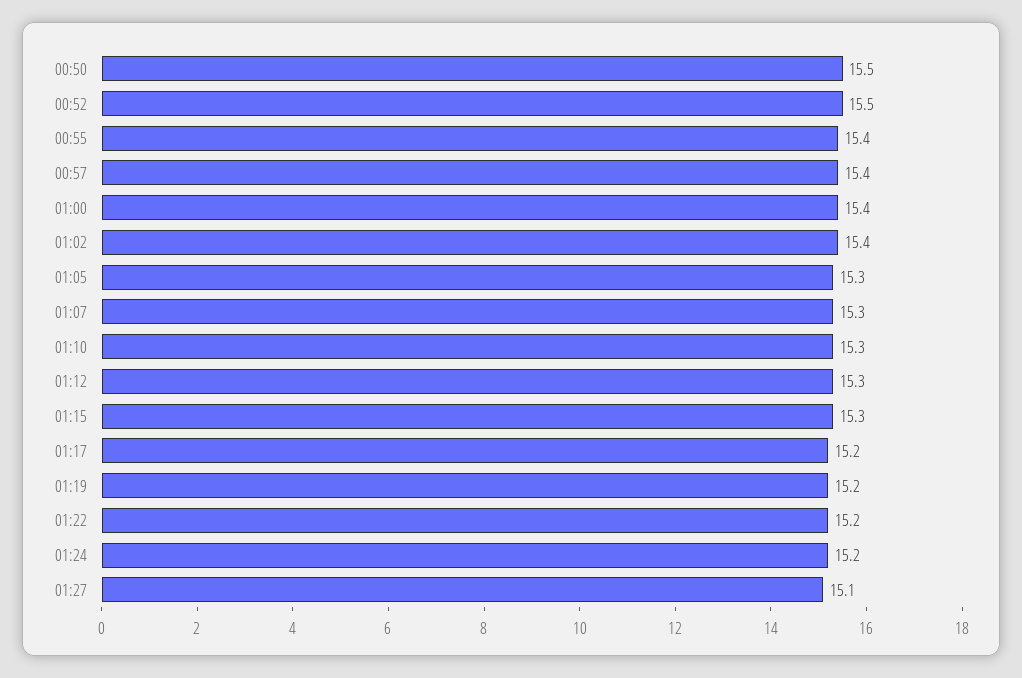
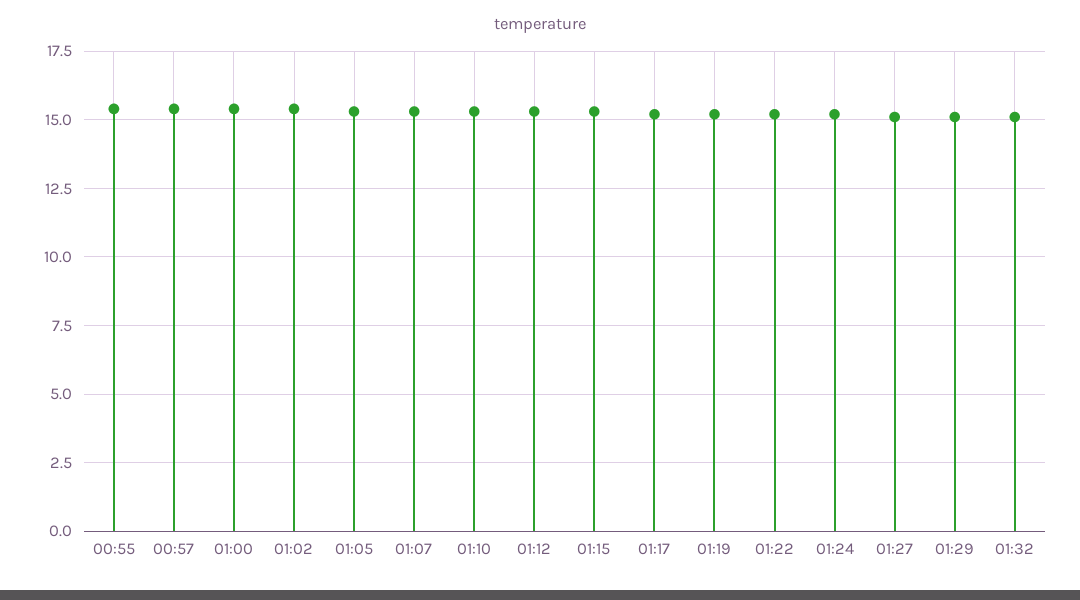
00:50: 15.5 -> none
00:52: 15.5 -> none
01:29: none -> 15
01:32: none -> 15

